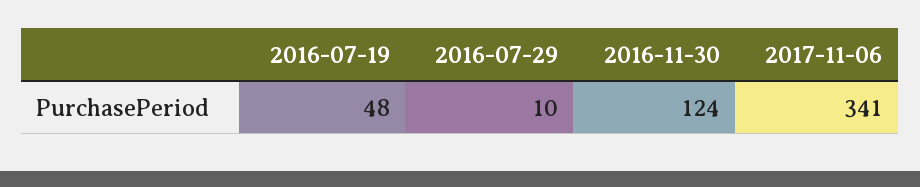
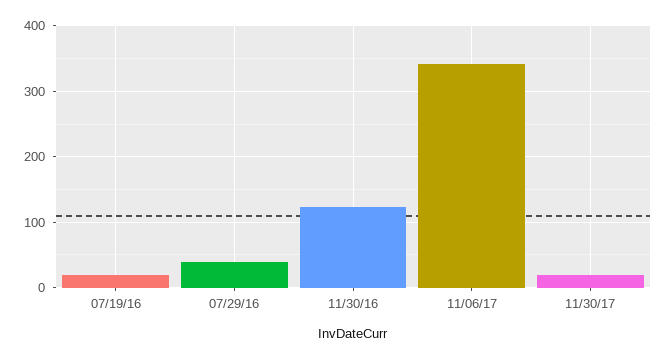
2016-07-19: 48 -> 20
2016-07-29: 10 -> 40
11/30/17: none -> 20

